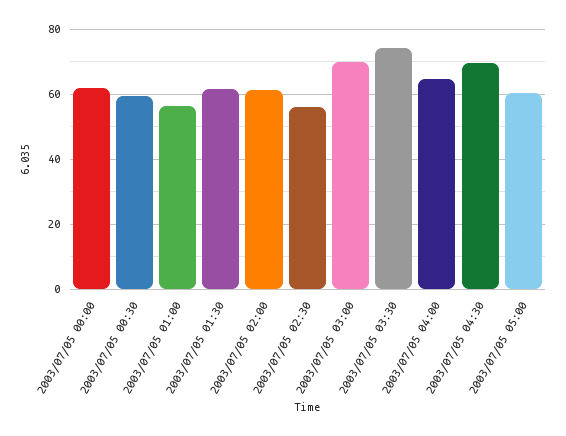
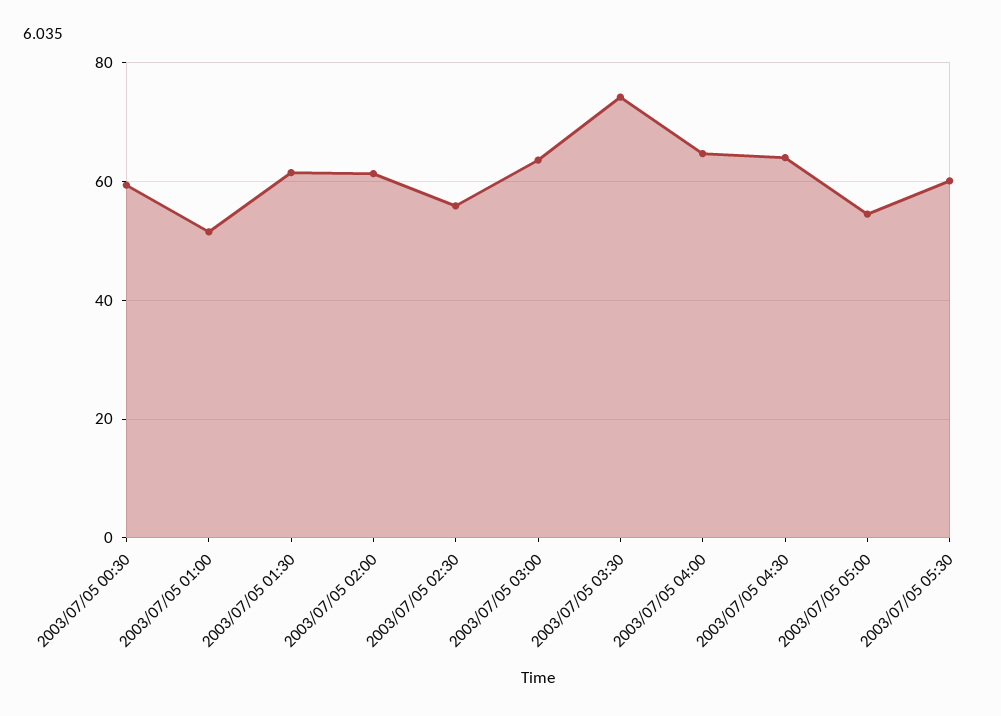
2003/07/05 00:00: 62 -> none
2003/07/05 01:00: 56 -> 52
2003/07/05 03:00: 70 -> 64
2003/07/05 04:30: 70 -> 64
2003/07/05 05:00: 60 -> 54
2003/07/05 05:30: none -> 60

